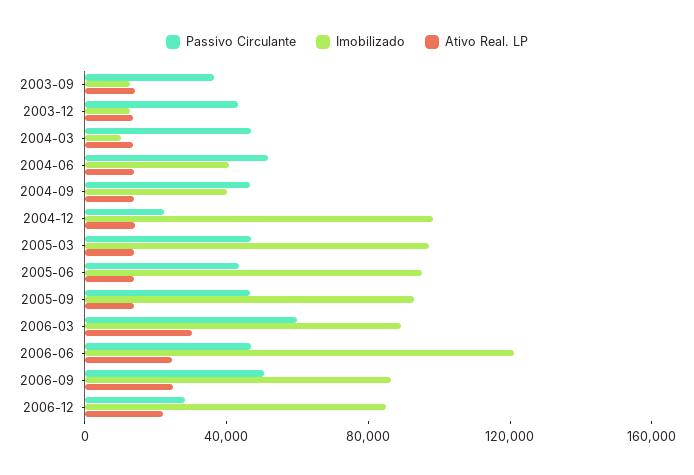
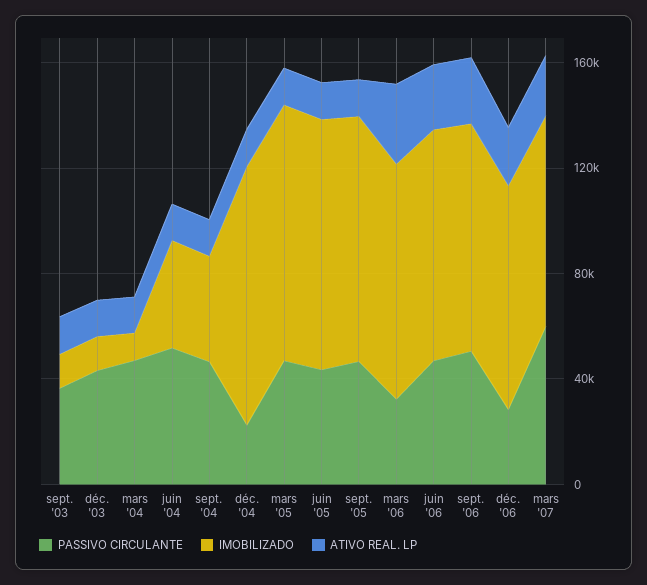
Passivo Circulante, 2006-03: 60000 -> 30000
Imobilizado, 2006-06: 120000 -> 90000
Passivo Circulante, mars '07: none -> 60000
Imobilizado, mars '07: none -> 80000
Ativo Real. LP, mars '07: none -> 20000

